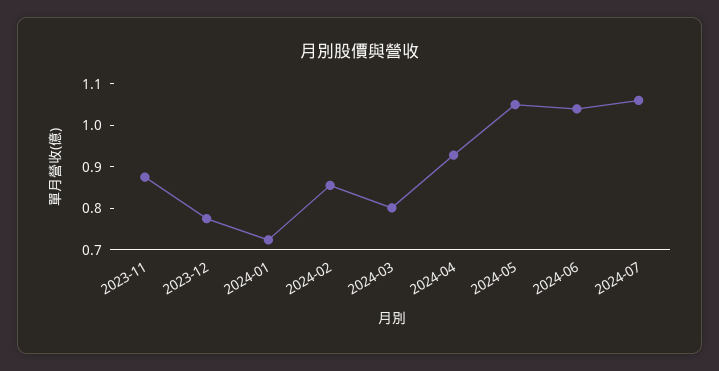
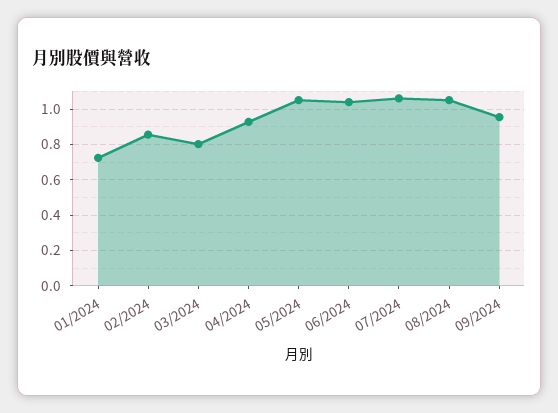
2023-11: 0.88 -> none
2023-12: 0.78 -> none
08/2024: none -> 1.05
09/2024: none -> 0.95

